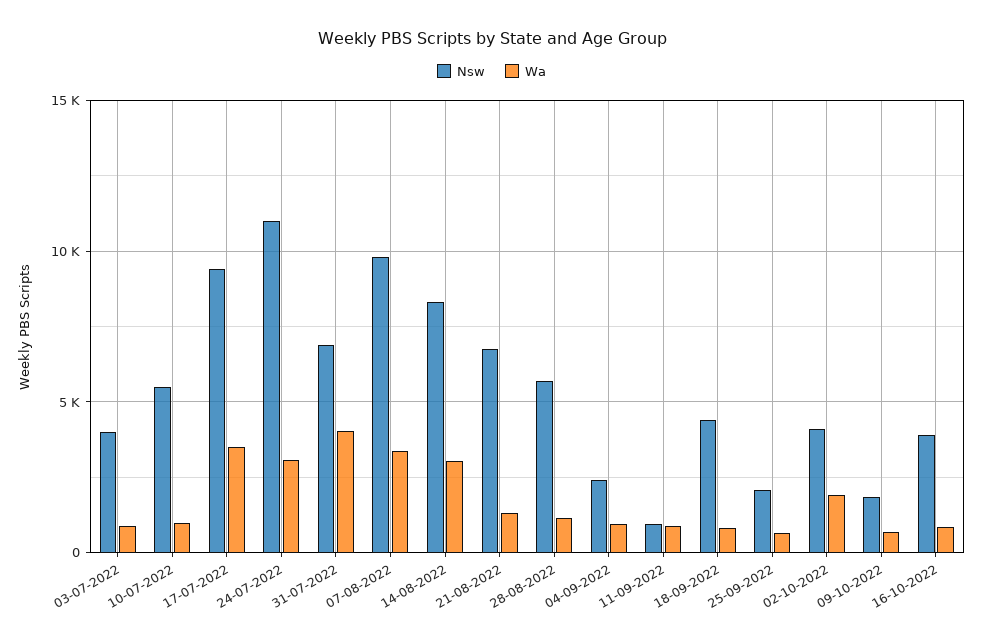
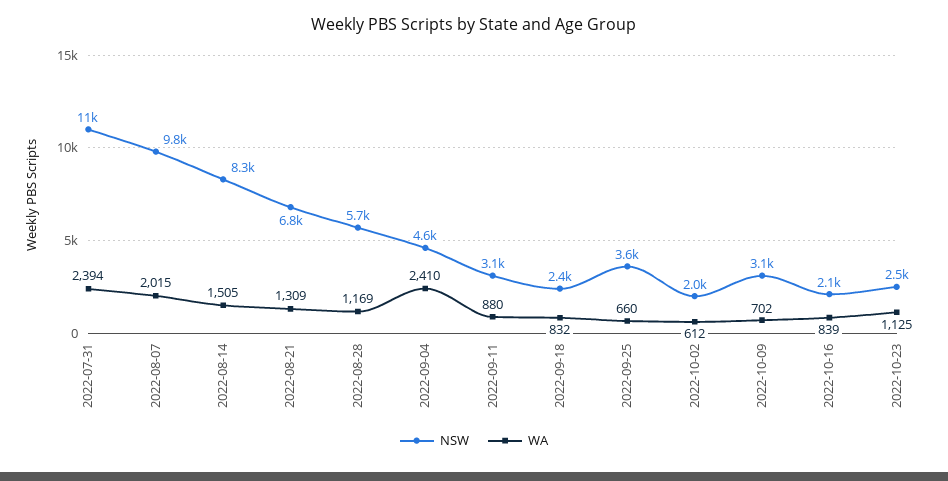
Nsw, 03-07-2022: 4000 -> none
Wa, 03-07-2022: 1000 -> none
Nsw, 10-07-2022: 5500 -> none
Wa, 10-07-2022: 1000 -> none
Nsw, 17-07-2022: 9500 -> none
Wa, 17-07-2022: 3500 -> none
Nsw, 24-07-2022: 11000 -> none
Wa, 24-07-2022: 3000 -> none
Nsw, 31-07-2022: 7000 -> 11000
Wa, 31-07-2022: 4000 -> 2394
Wa, 07-08-2022: 3500 -> 2015
Wa, 14-08-2022: 3000 -> 1505
Nsw, 04-09-2022: 2500 -> 4600
Wa, 04-09-2022: 1000 -> 2410
Nsw, 11-09-2022: 1000 -> 3100
Nsw, 18-09-2022: 4500 -> 2400
Nsw, 25-09-2022: 2000 -> 3600
Nsw, 02-10-2022: 4000 -> 2000
Wa, 02-10-2022: 2000 -> 612
Nsw, 09-10-2022: 2000 -> 3100
Nsw, 16-10-2022: 4000 -> 2100
Nsw, 2022-10-23: none -> 2500
Wa, 2022-10-23: none -> 1125

